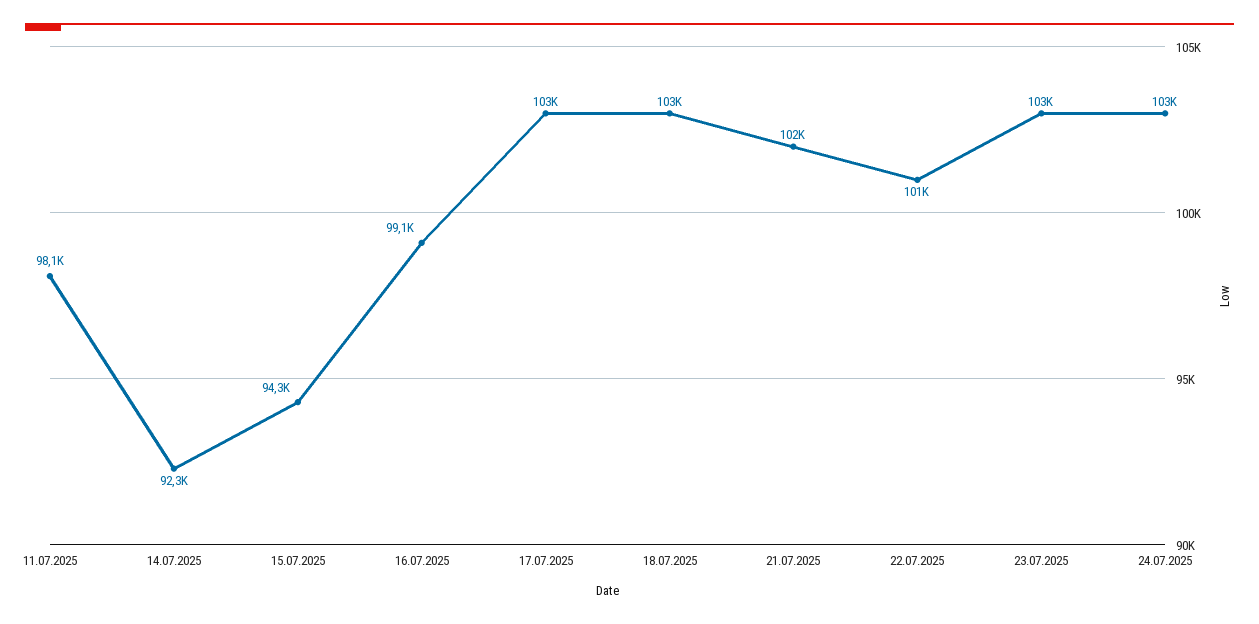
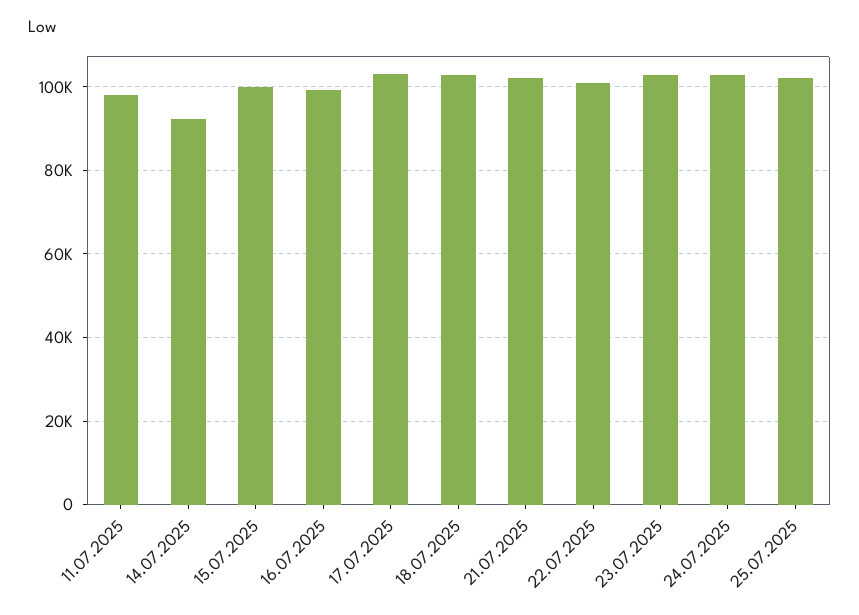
15.07.2025: 94300 -> 100000
25.07.2025: none -> 102000

